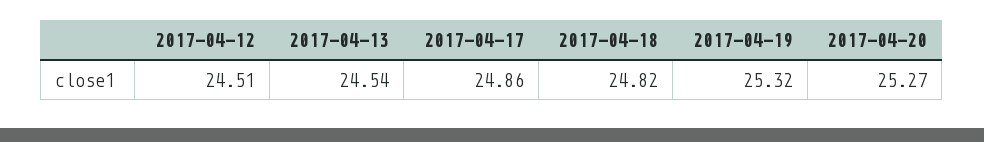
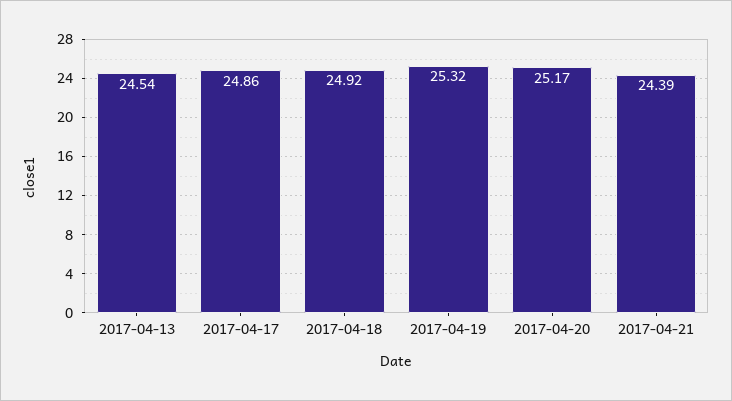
2017-04-12: 24.51 -> none
2017-04-18: 24.82 -> 24.92
2017-04-20: 25.27 -> 25.17
2017-04-21: none -> 24.39

